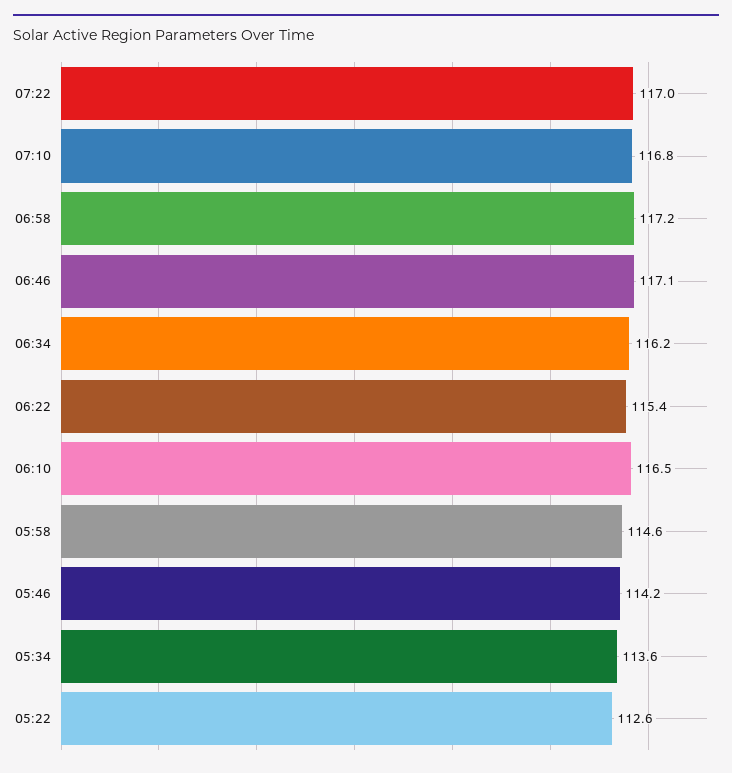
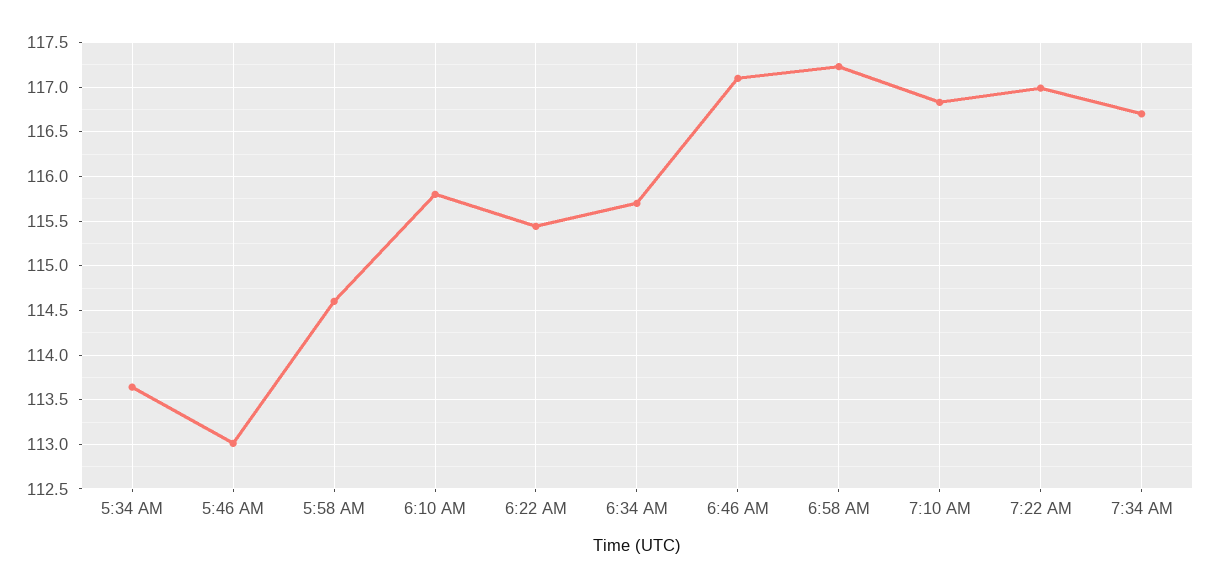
06:34: 116.2 -> 115.7
06:10: 116.5 -> 115.8
05:46: 114.2 -> 113
05:22: 112.6 -> none
7:34 AM: none -> 116.7

